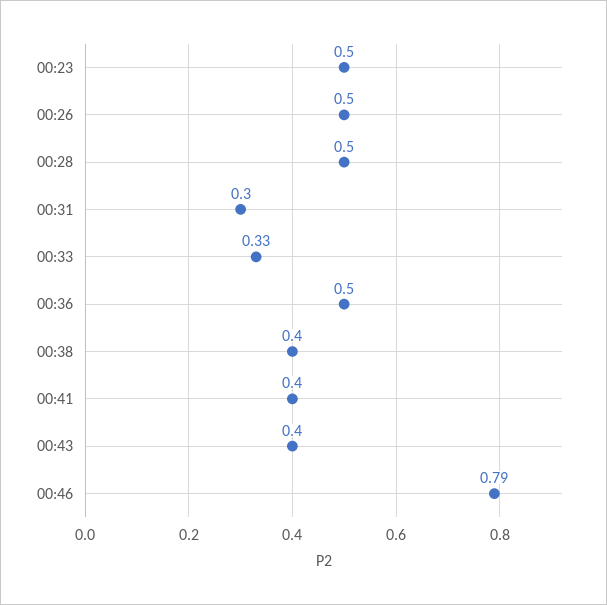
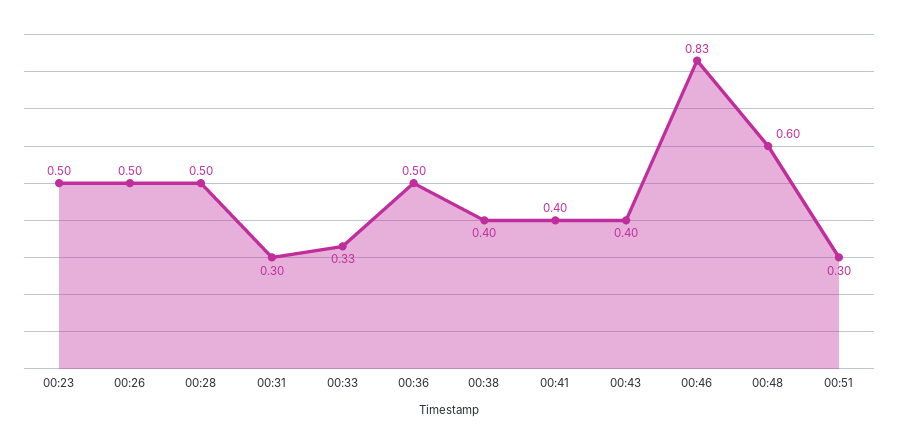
00:46: 0.79 -> 0.83
00:48: none -> 0.6
00:51: none -> 0.3

